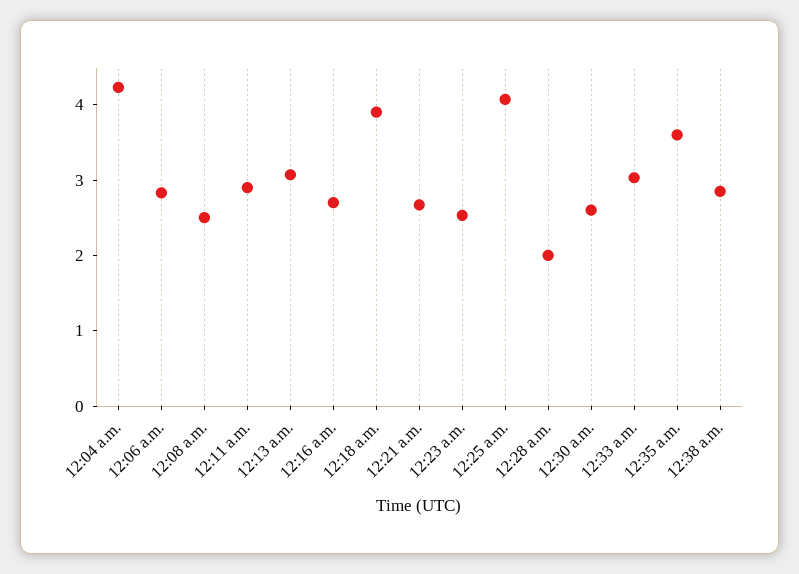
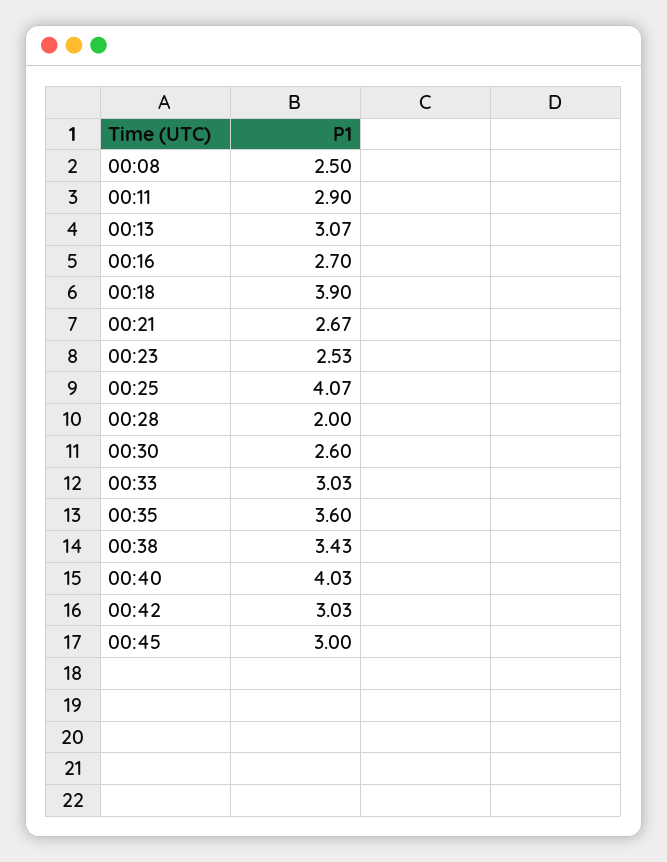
12:04 a.m.: 4.2 -> none
12:06 a.m.: 2.8 -> none
12:38 a.m.: 2.8 -> 3.43
00:40: none -> 4.03
00:42: none -> 3.03
00:45: none -> 3

